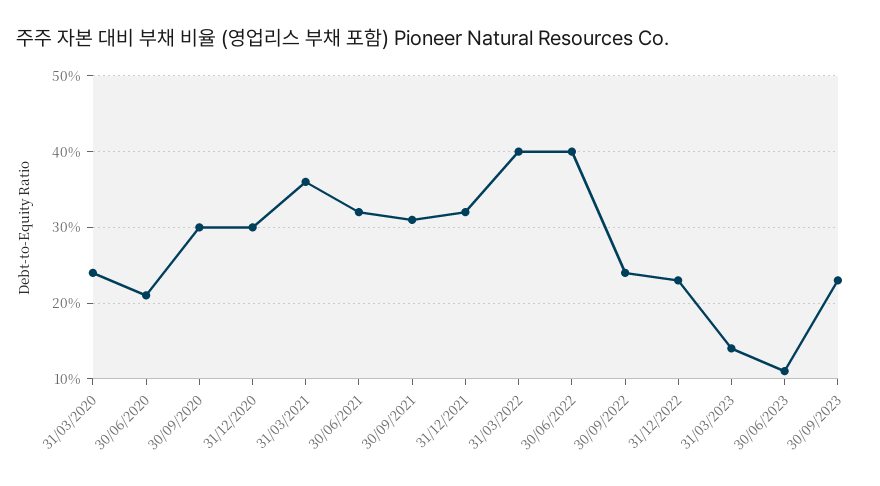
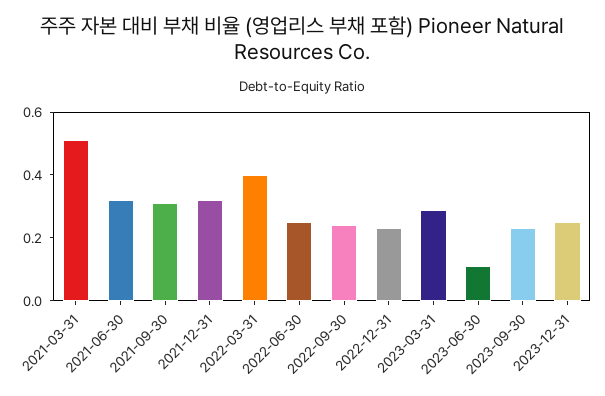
31/03/2020: 0.24 -> none
30/06/2020: 0.21 -> none
30/09/2020: 0.3 -> none
31/12/2020: 0.3 -> none
31/03/2021: 0.36 -> 0.5
30/06/2022: 0.4 -> 0.25
31/03/2023: 0.14 -> 0.3
2023-12-31: none -> 0.25

